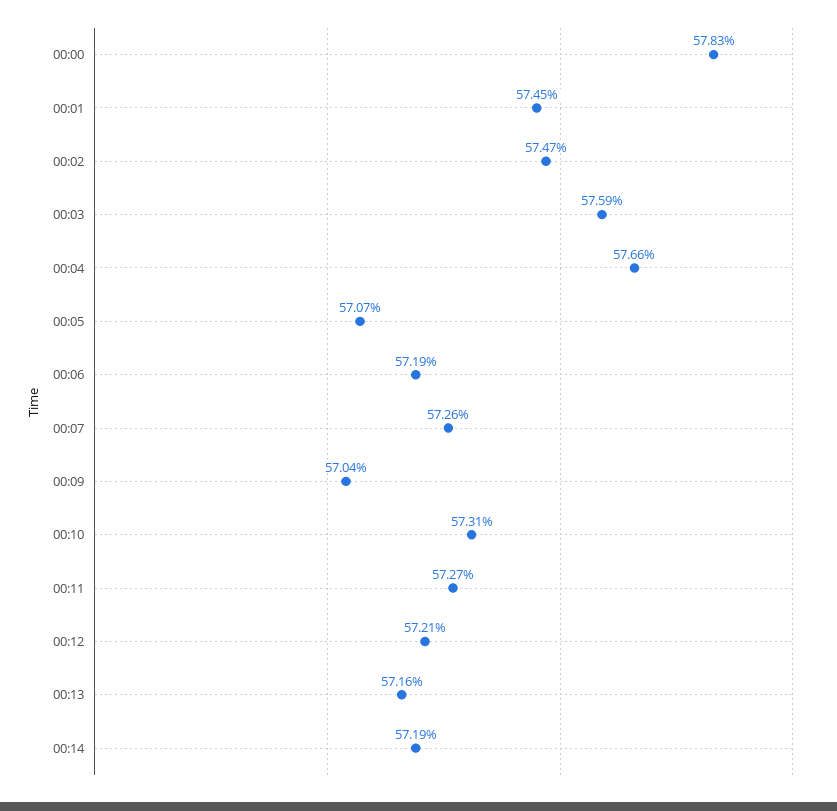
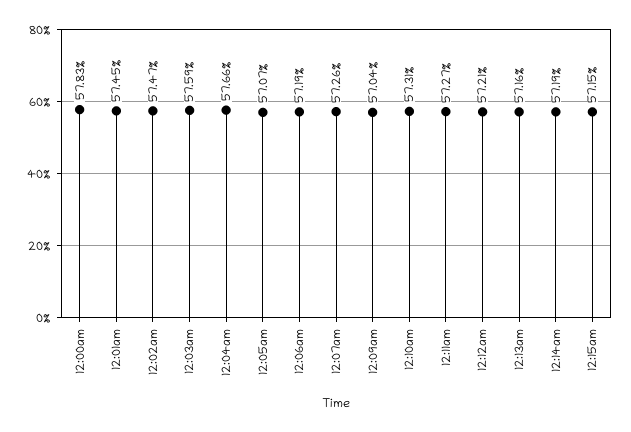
12:15am: none -> 57.15

